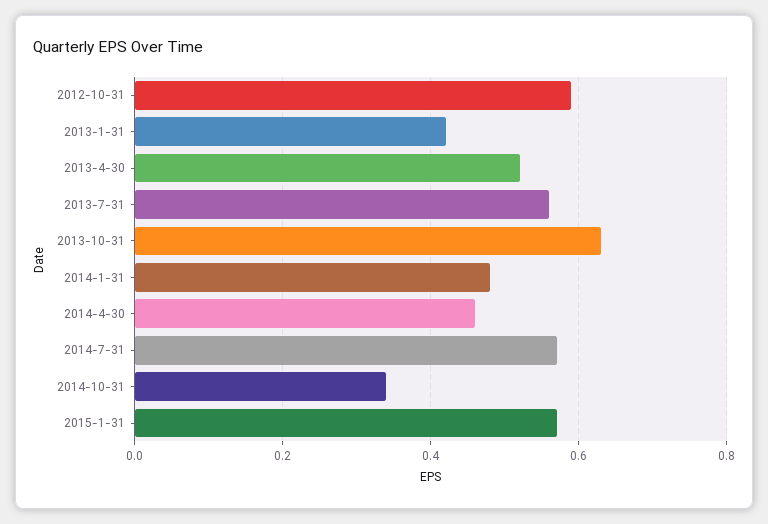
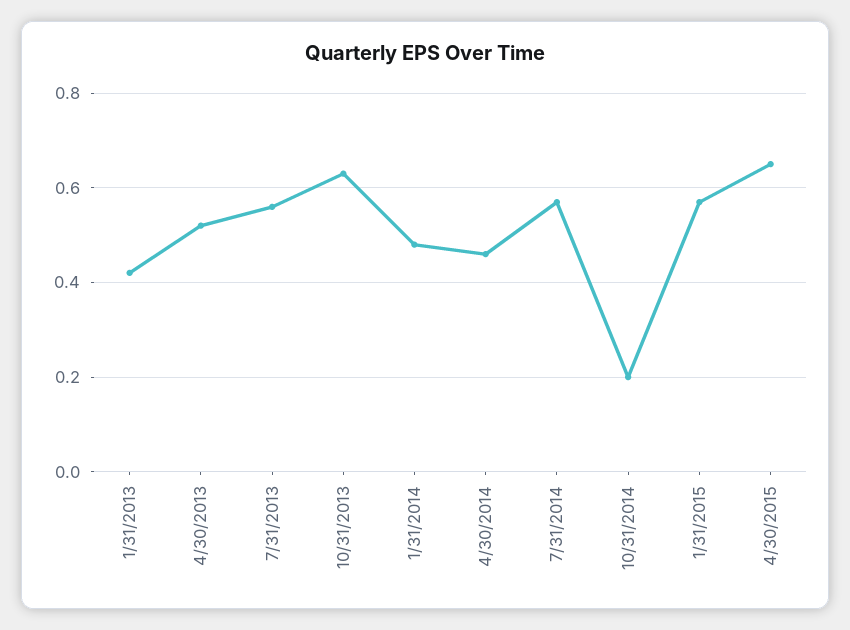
2012-10-31: 0.6 -> none
2014-10-31: 0.35 -> 0.2
4/30/2015: none -> 0.65

